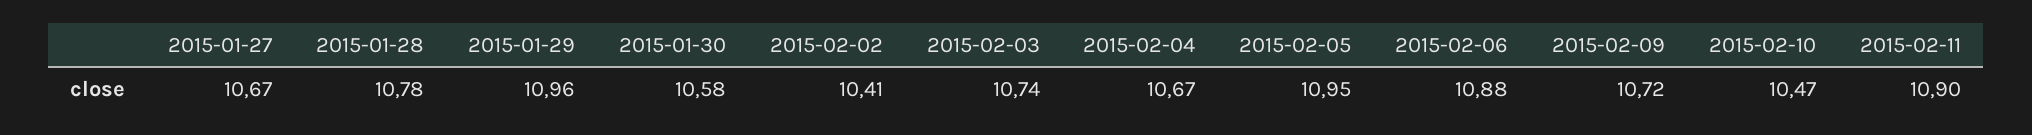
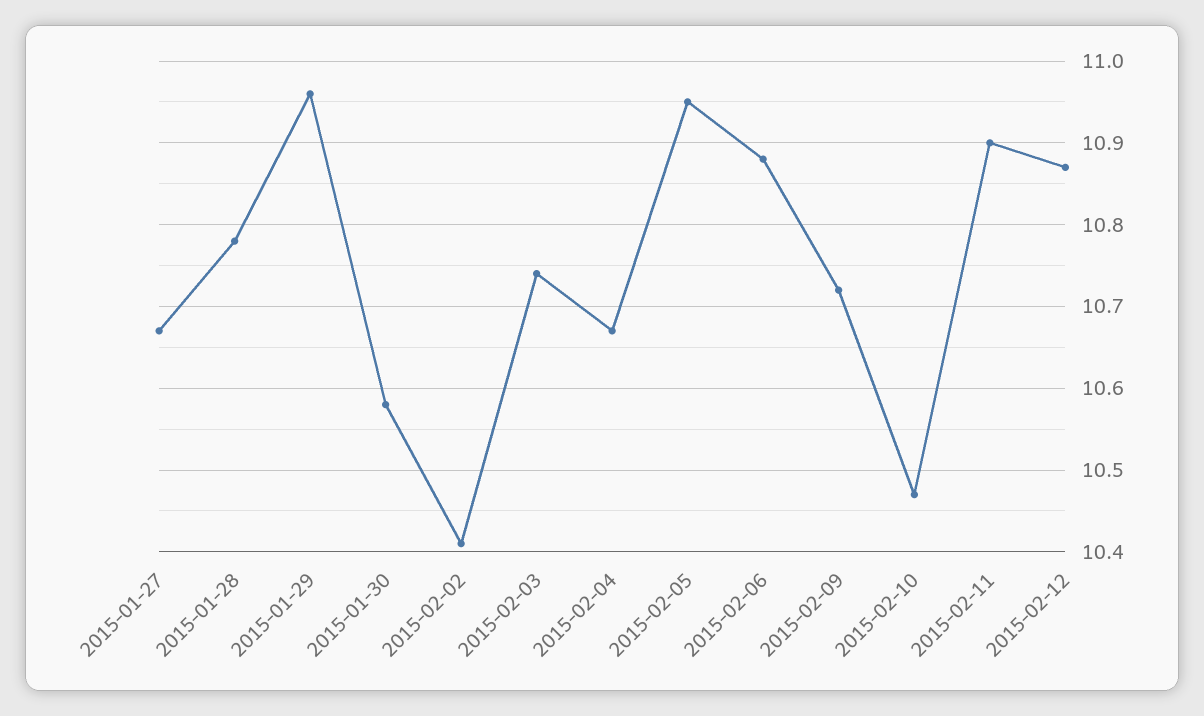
2015-02-12: none -> 10.87

